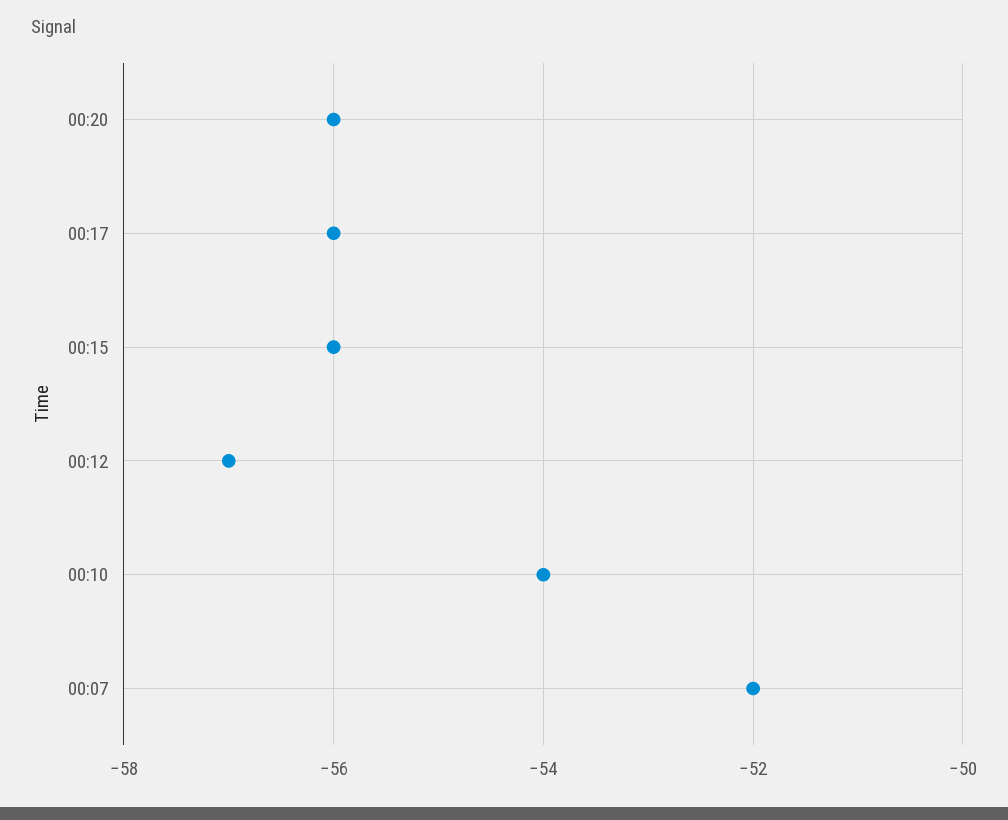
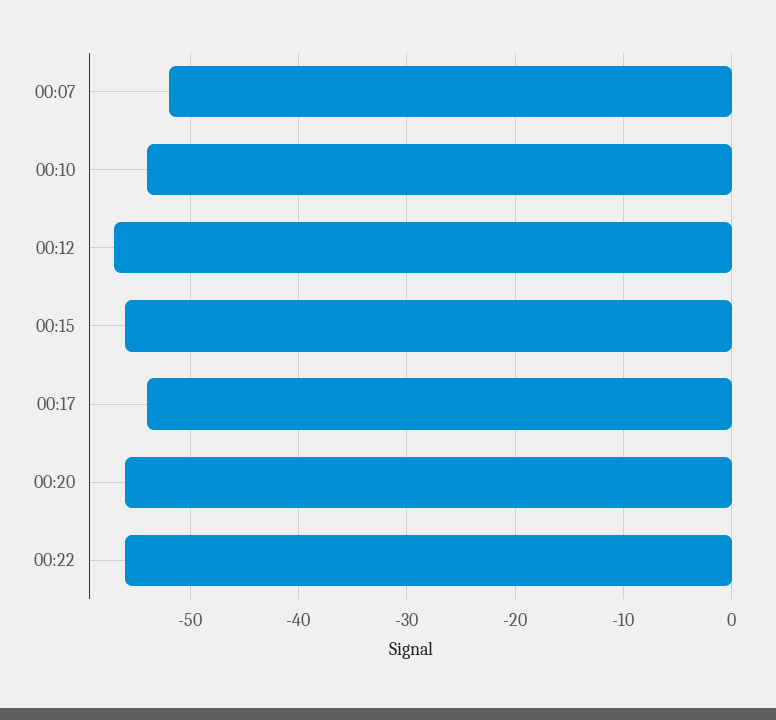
00:17: -56 -> -54
00:22: none -> -56

